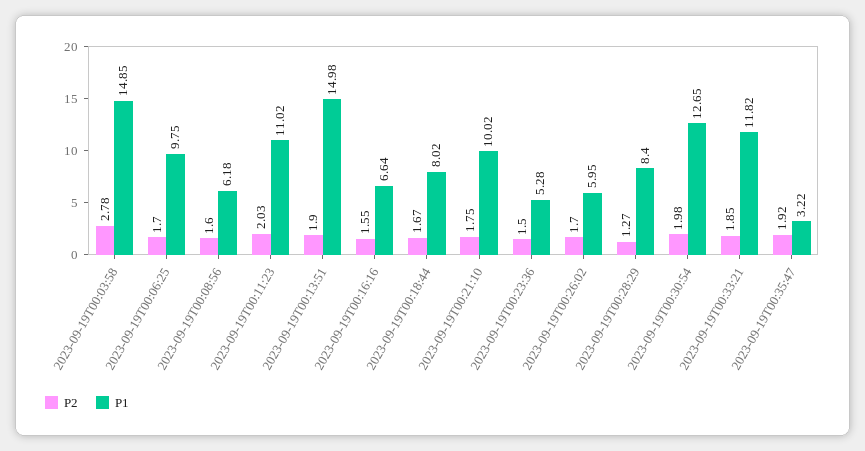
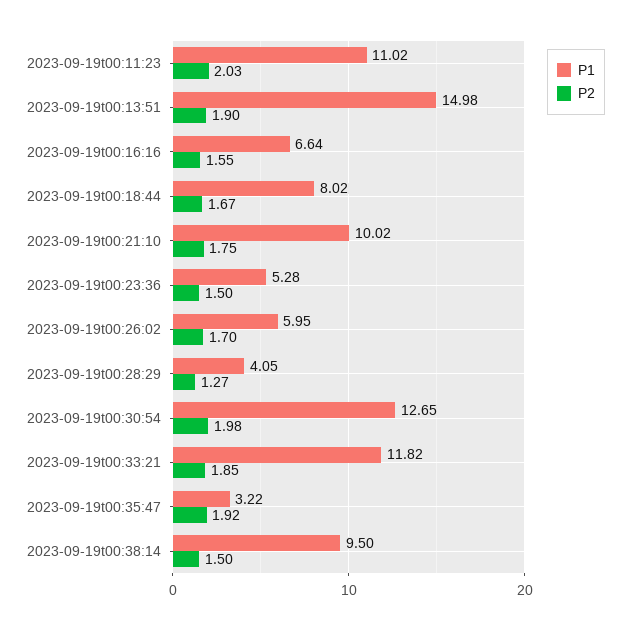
P2, 2023-09-19T00:03:58: 2.78 -> none
P1, 2023-09-19T00:03:58: 14.85 -> none
P2, 2023-09-19T00:06:25: 1.7 -> none
P1, 2023-09-19T00:06:25: 9.75 -> none
P2, 2023-09-19T00:08:56: 1.6 -> none
P1, 2023-09-19T00:08:56: 6.18 -> none
P1, 2023-09-19T00:28:29: 8.4 -> 4.05
P1, 2023-09-19t00:38:14: none -> 9.5
P2, 2023-09-19t00:38:14: none -> 1.5

